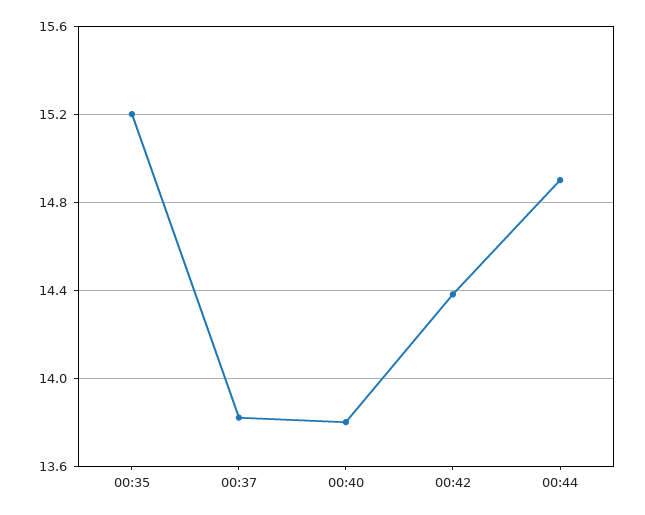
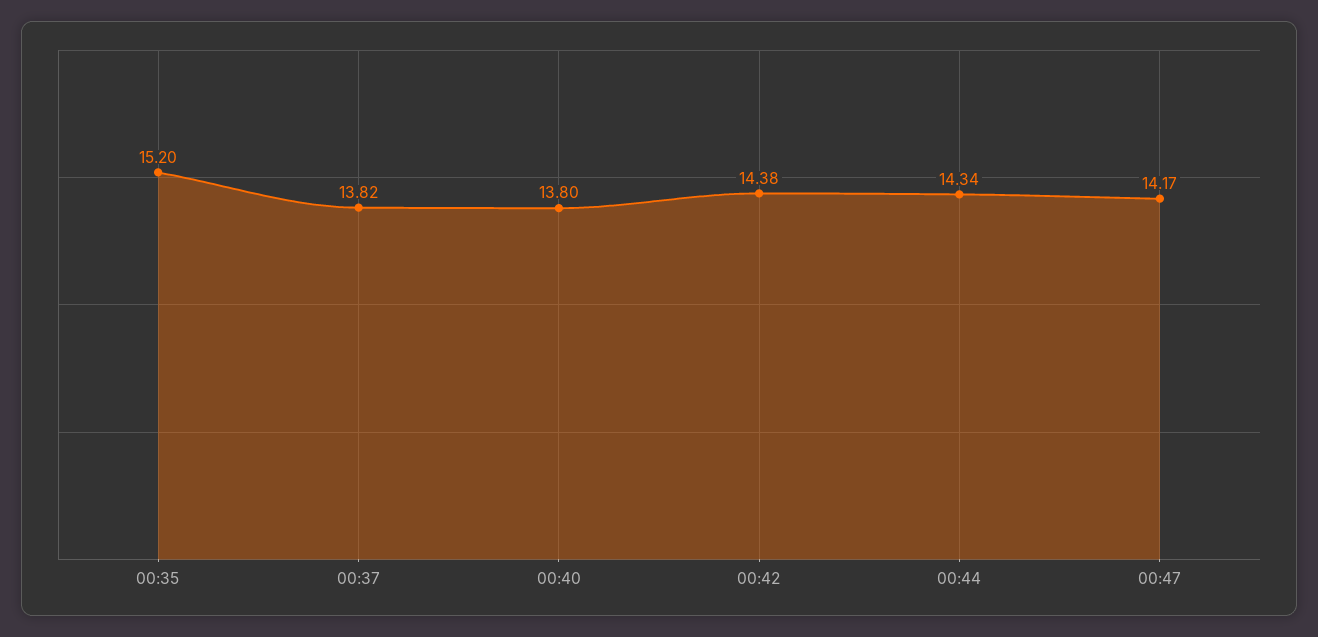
00:44: 14.9 -> 14.34
00:47: none -> 14.17

